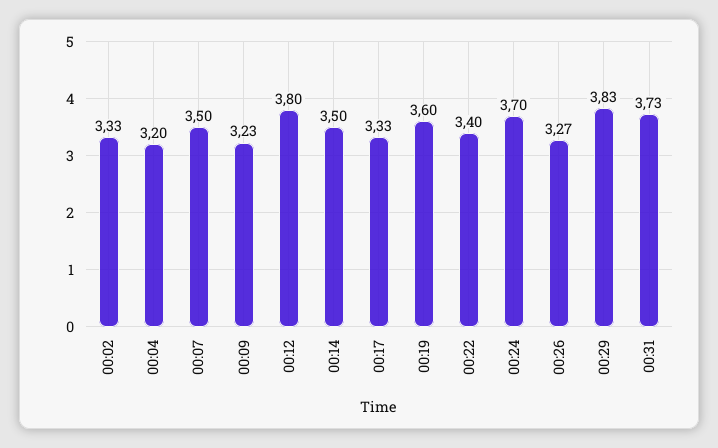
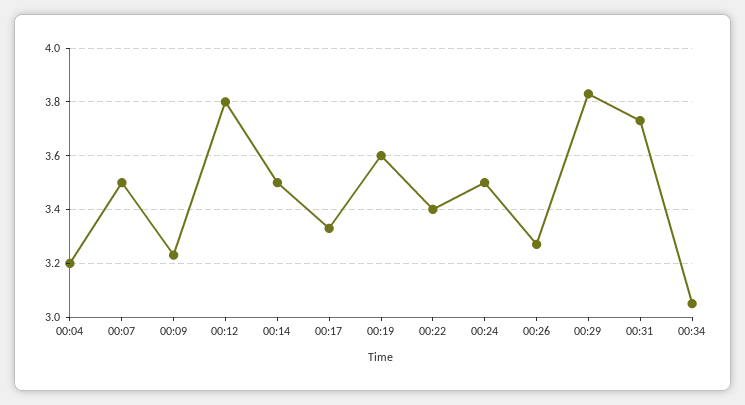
00:02: 3.33 -> none
00:24: 3.7 -> 3.5
00:34: none -> 3.05

